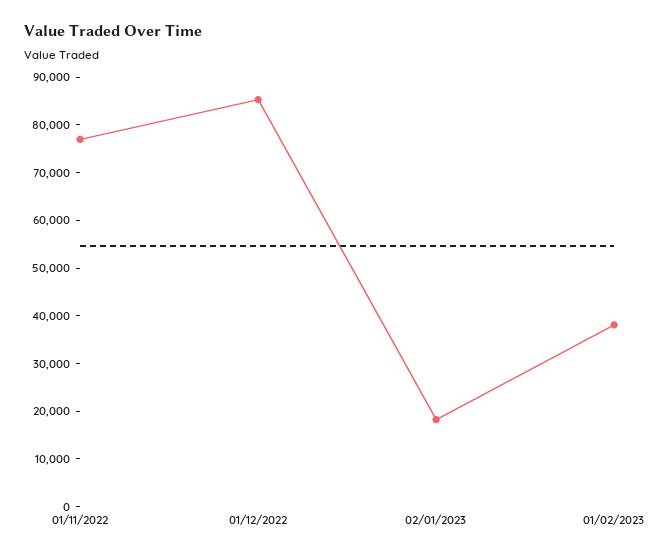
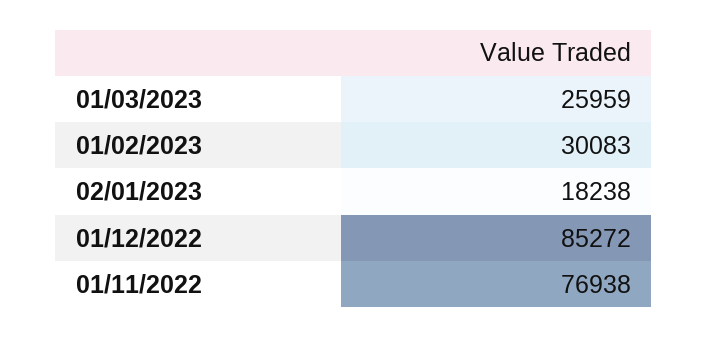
01/02/2023: 38000 -> 30083
01/03/2023: none -> 25959

